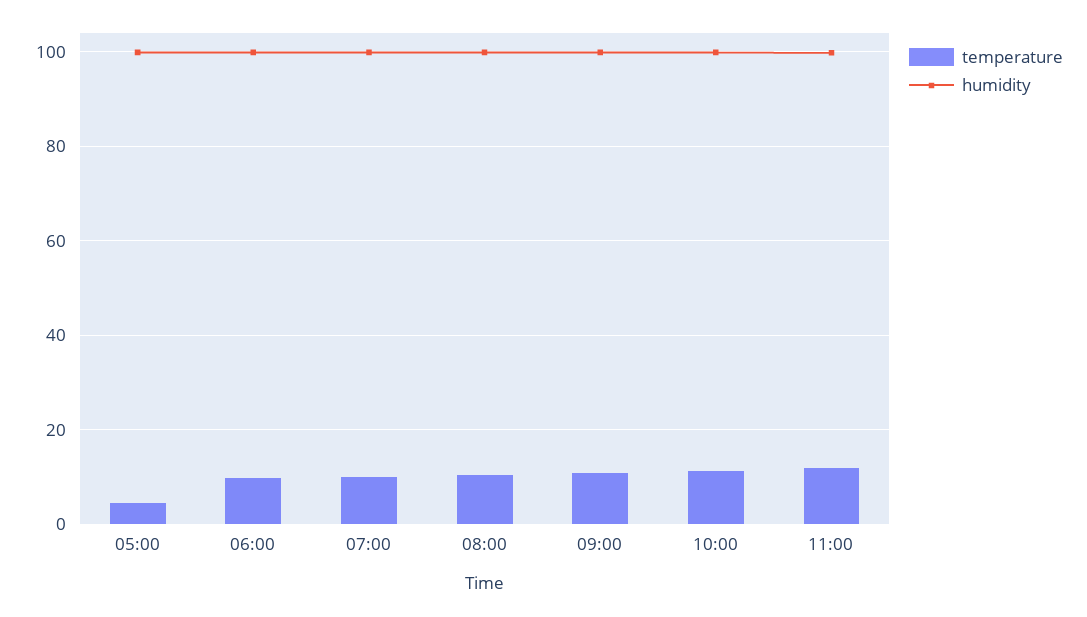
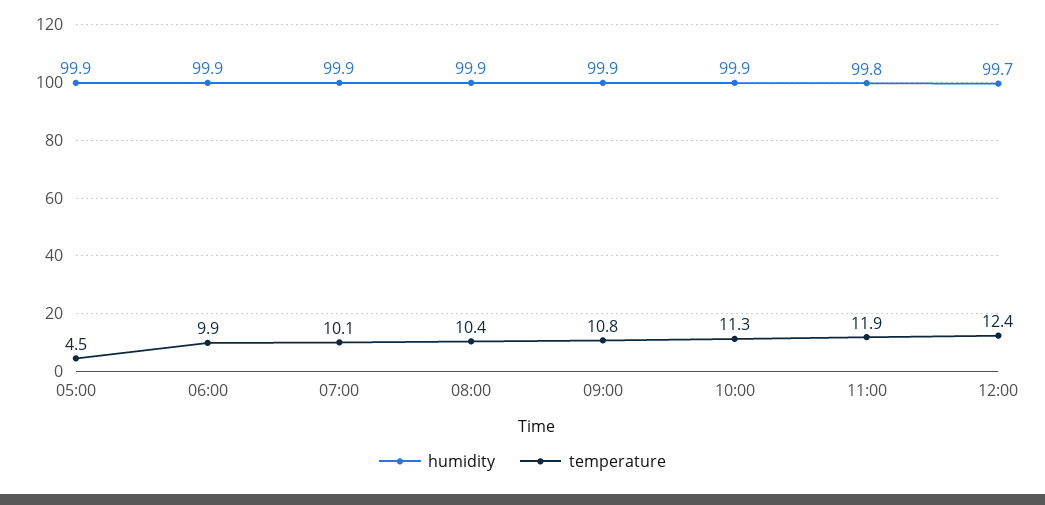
humidity, 12:00: none -> 99.7
temperature, 12:00: none -> 12.4

